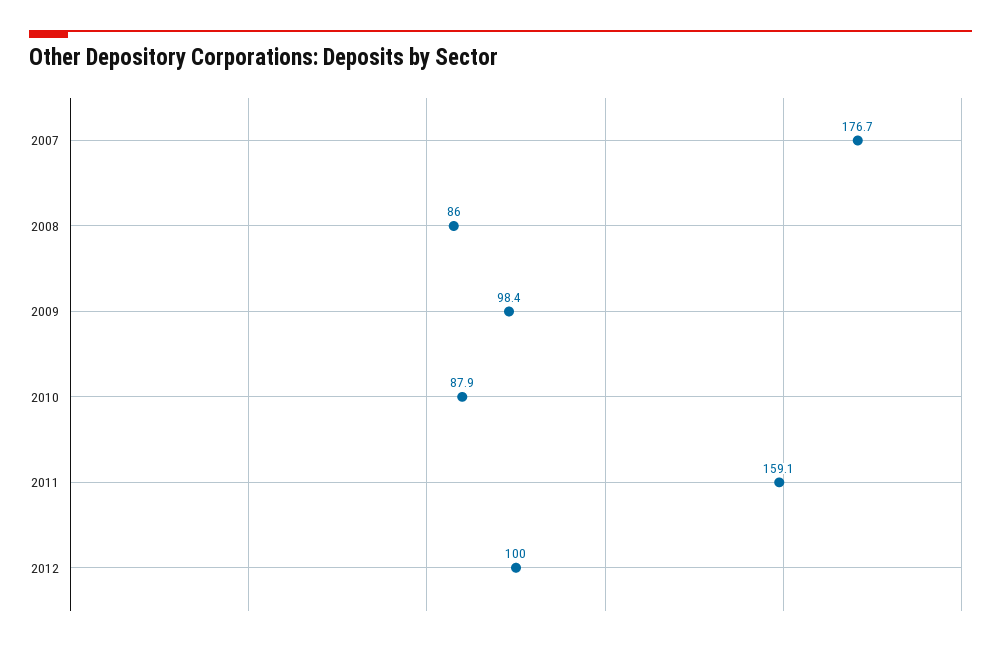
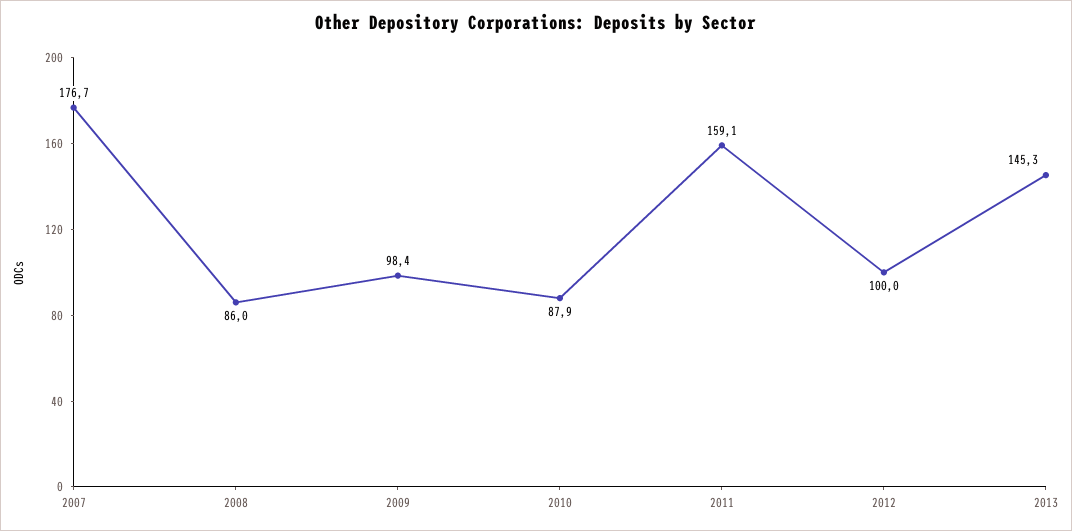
2013: none -> 145.3

